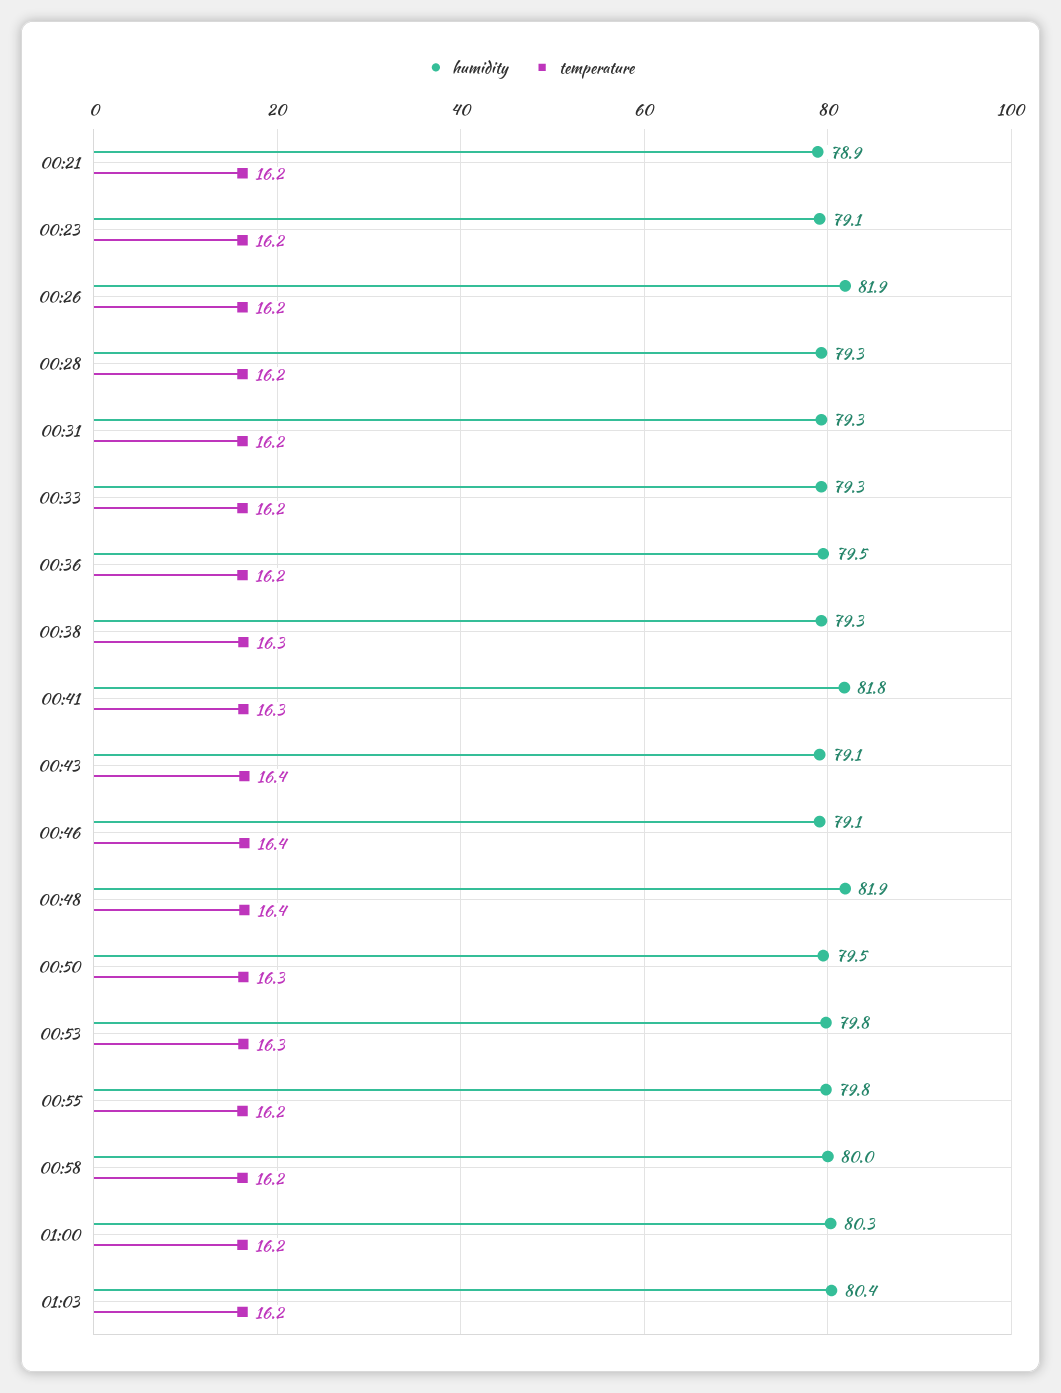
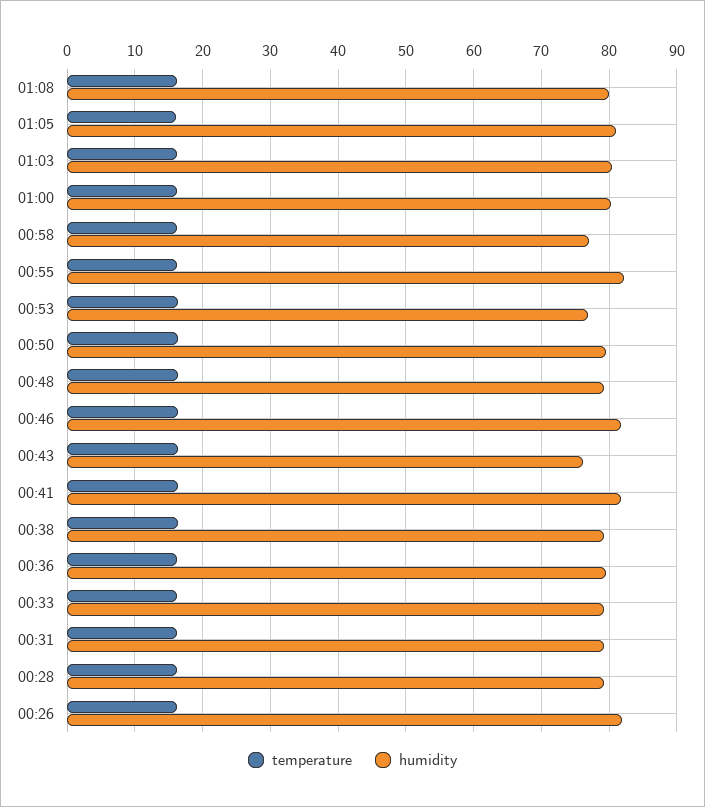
humidity, 00:21: 78.9 -> none
temperature, 00:21: 16.2 -> none
humidity, 00:23: 79.1 -> none
temperature, 00:23: 16.2 -> none
humidity, 00:43: 79.1 -> 76
humidity, 00:46: 79.1 -> 82
humidity, 00:48: 81.9 -> 79
humidity, 00:53: 79.8 -> 77
humidity, 00:55: 79.8 -> 82
humidity, 00:58: 80 -> 77
temperature, 01:08: none -> 16
humidity, 01:08: none -> 80
temperature, 01:05: none -> 16
humidity, 01:05: none -> 81

